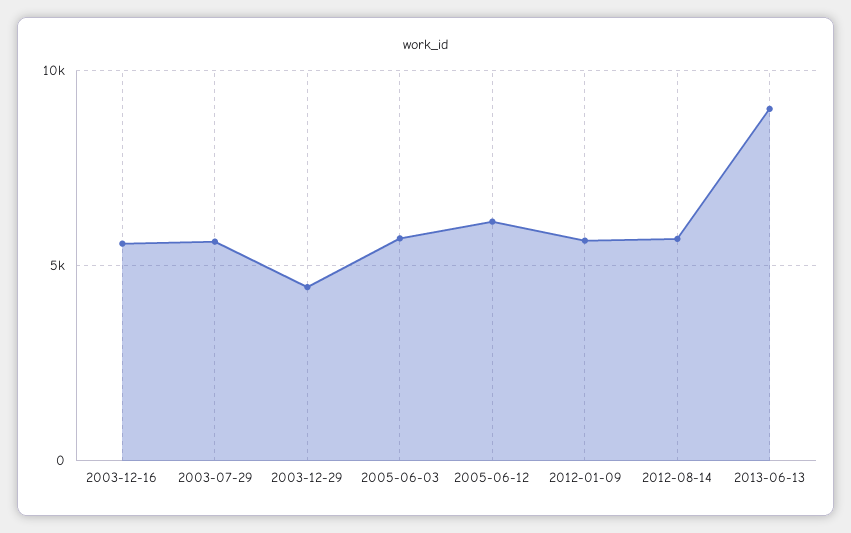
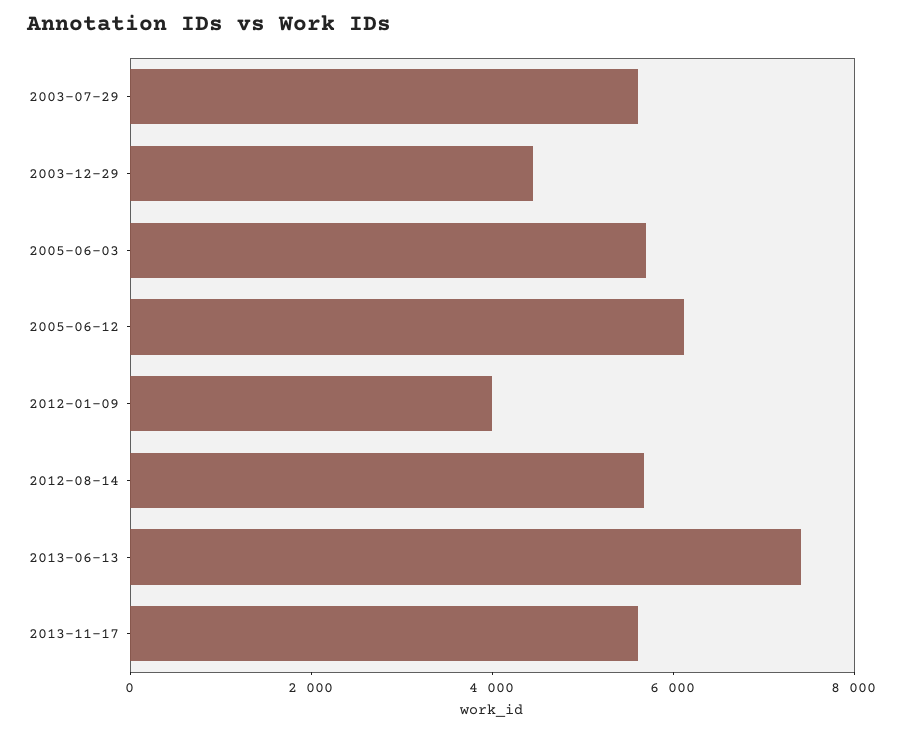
2003-12-16: 5500 -> none
2012-01-09: 5500 -> 4000
2013-06-13: 9000 -> 7500
2013-11-17: none -> 5500

